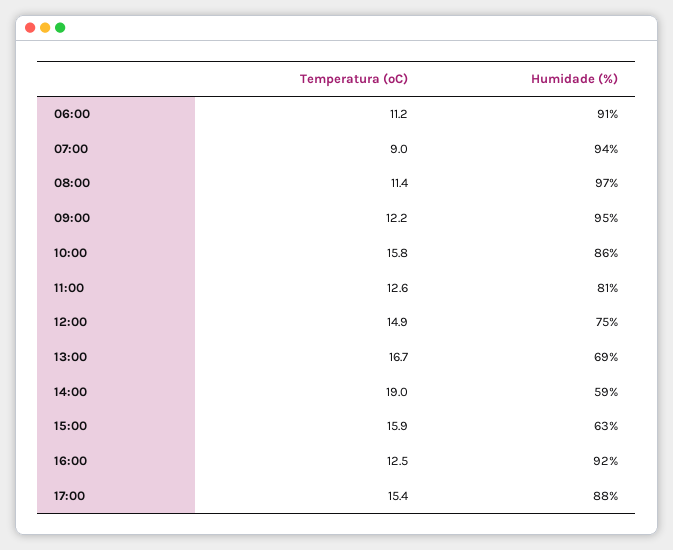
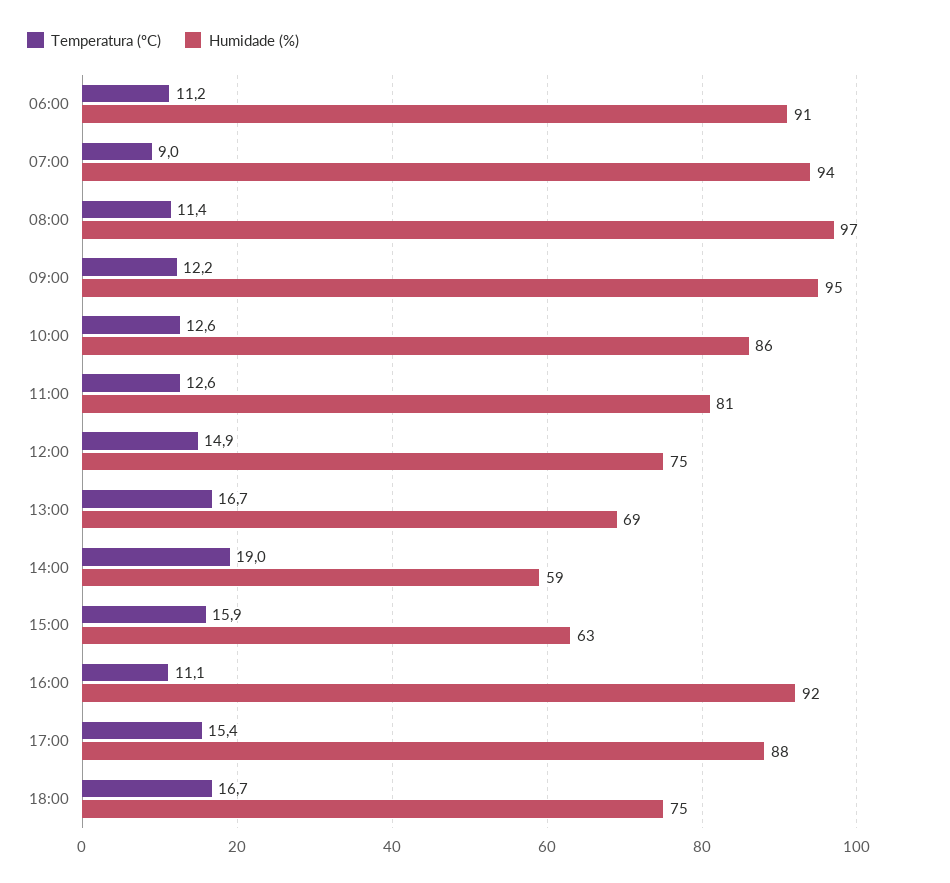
Temperatura (ºC), 10:00: 15.8 -> 12.6
Temperatura (ºC), 16:00: 12.5 -> 11.1
Temperatura (ºC), 18:00: none -> 16.7
Humidade (%), 18:00: none -> 75

